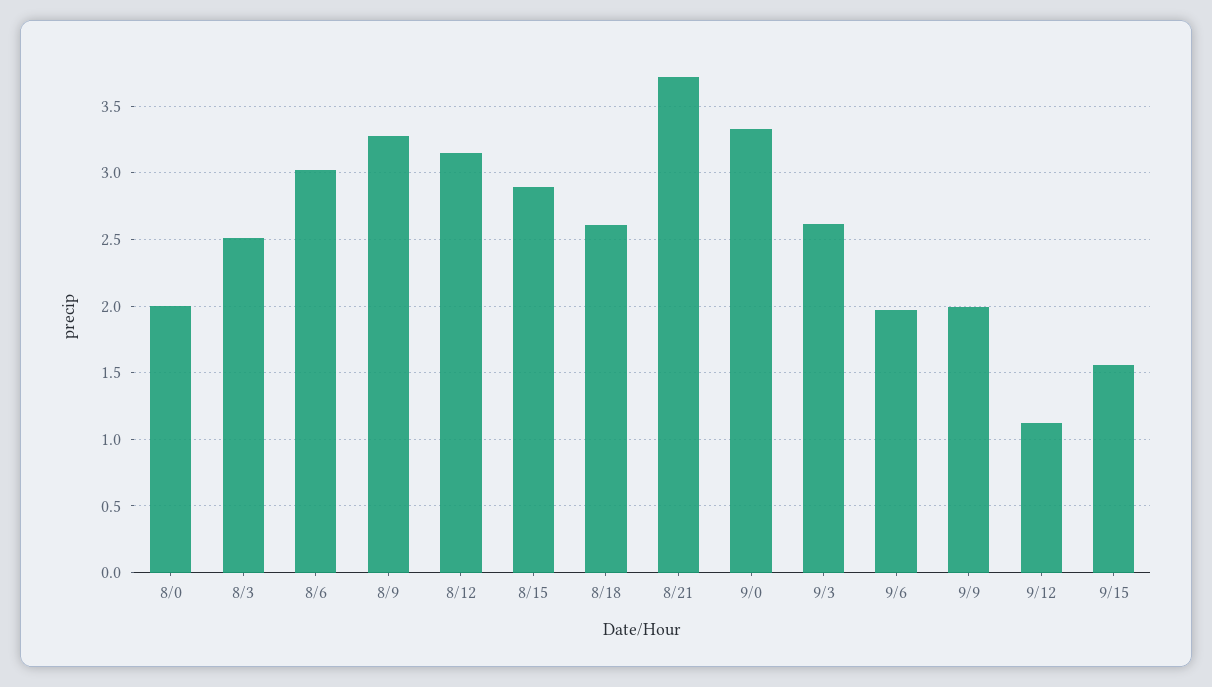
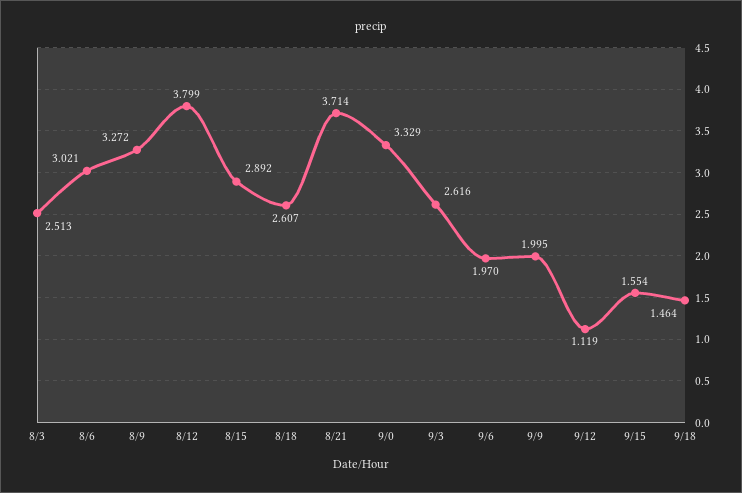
8/0: 2 -> none
8/12: 3.15 -> 3.799
9/18: none -> 1.464

